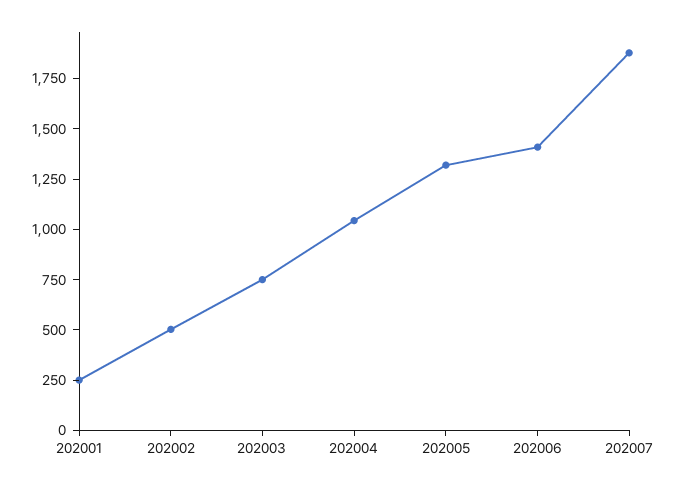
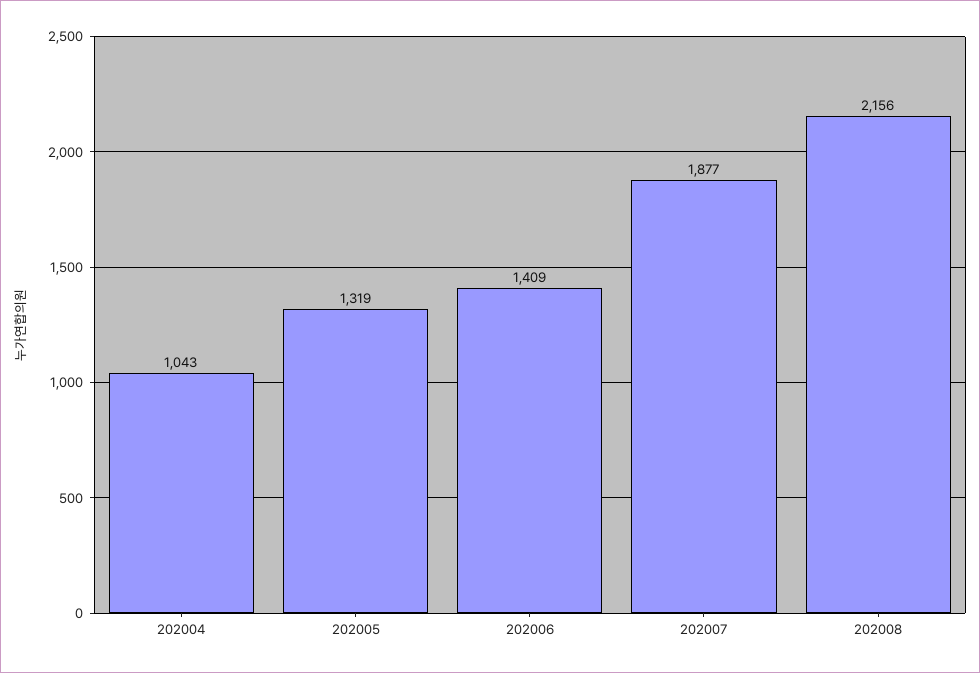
202001: 250 -> none
202002: 500 -> none
202003: 750 -> none
202008: none -> 2156

